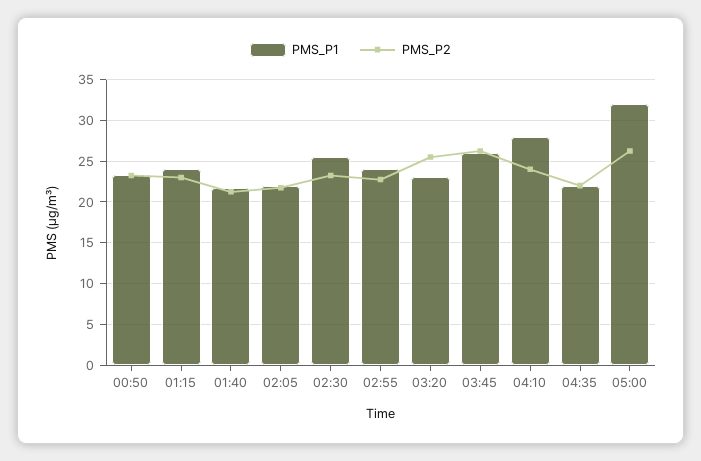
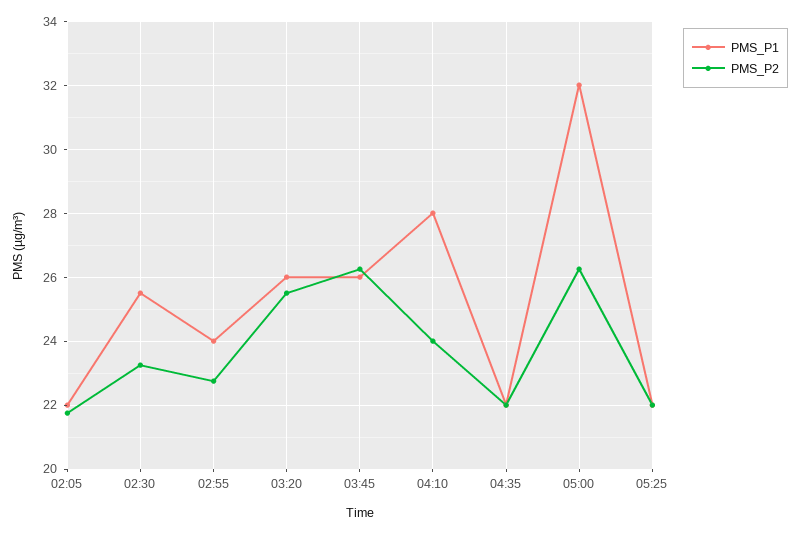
PMS_P1, 00:50: 23 -> none
PMS_P2, 00:50: 23 -> none
PMS_P1, 01:15: 24 -> none
PMS_P2, 01:15: 23 -> none
PMS_P1, 01:40: 22 -> none
PMS_P2, 01:40: 21 -> none
PMS_P1, 03:20: 23 -> 26
PMS_P1, 05:25: none -> 22
PMS_P2, 05:25: none -> 22

